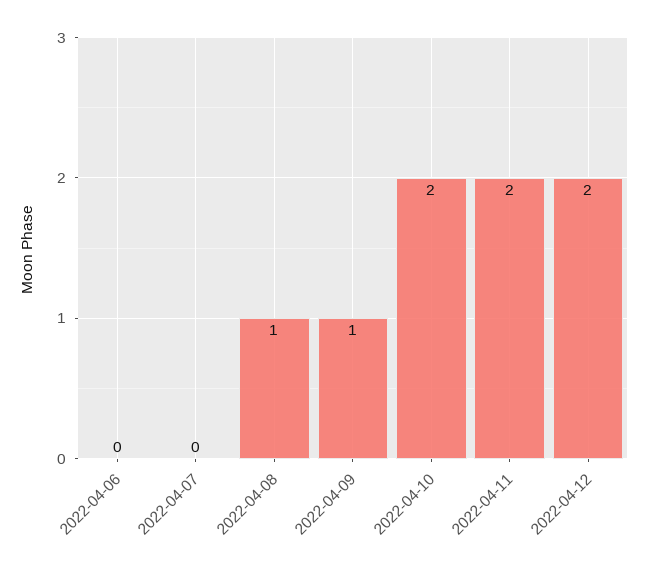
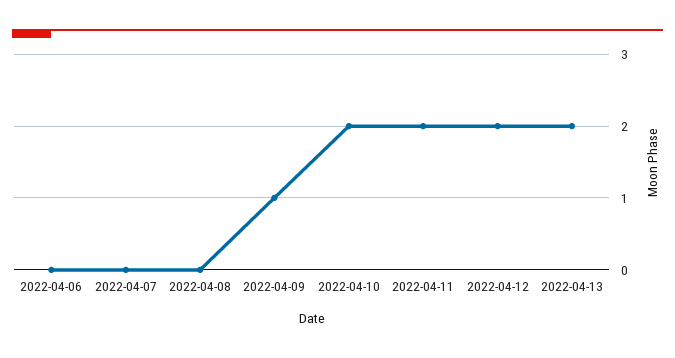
2022-04-08: 1 -> 0
2022-04-13: none -> 2

